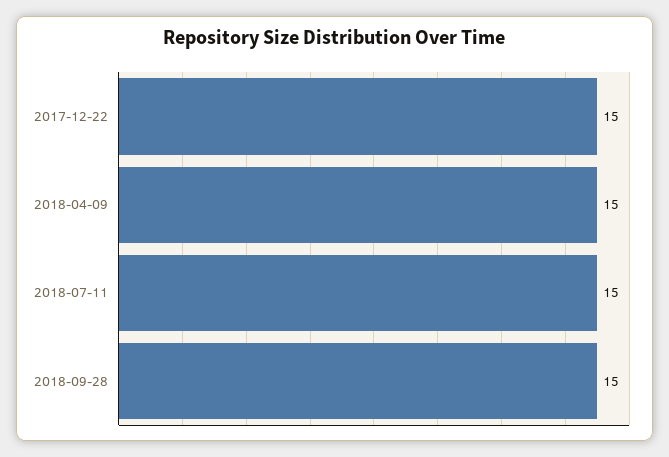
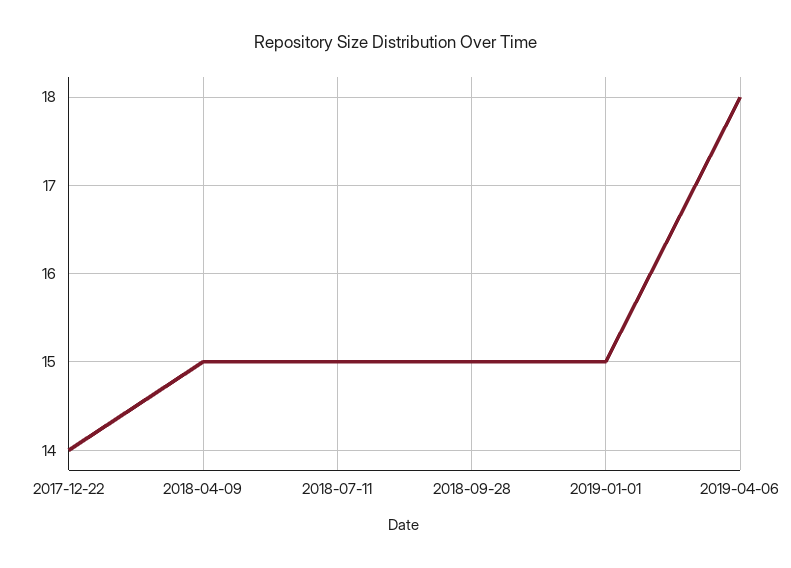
2017-12-22: 15 -> 14
2019-01-01: none -> 15
2019-04-06: none -> 18

